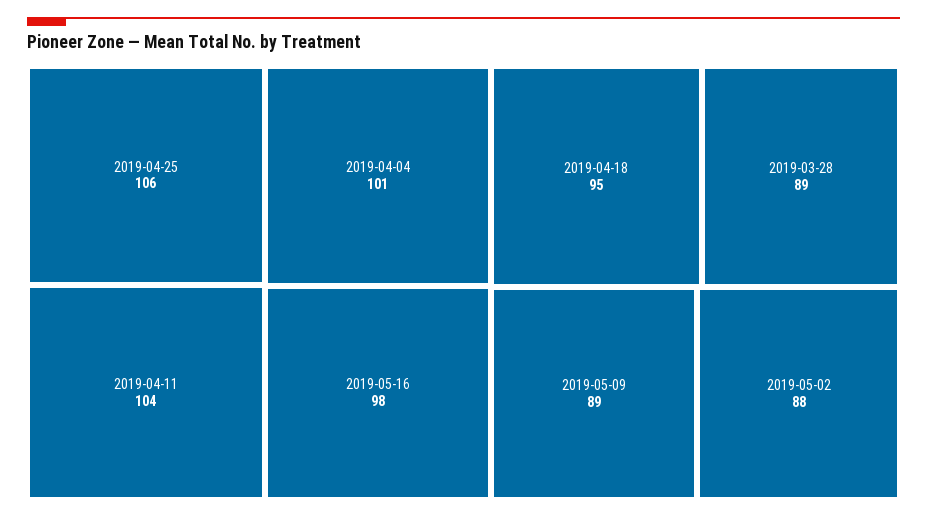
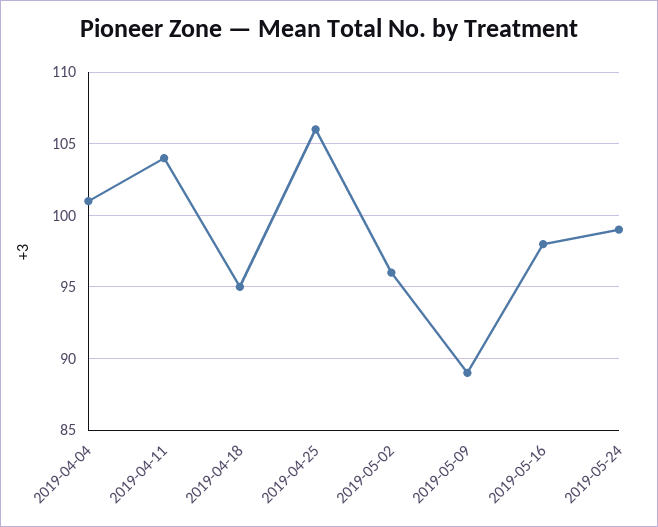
2019-03-28: 89 -> none
2019-05-02: 88 -> 96
2019-05-24: none -> 99

